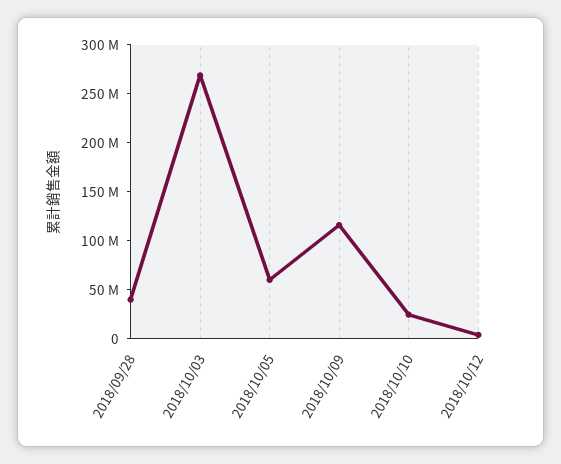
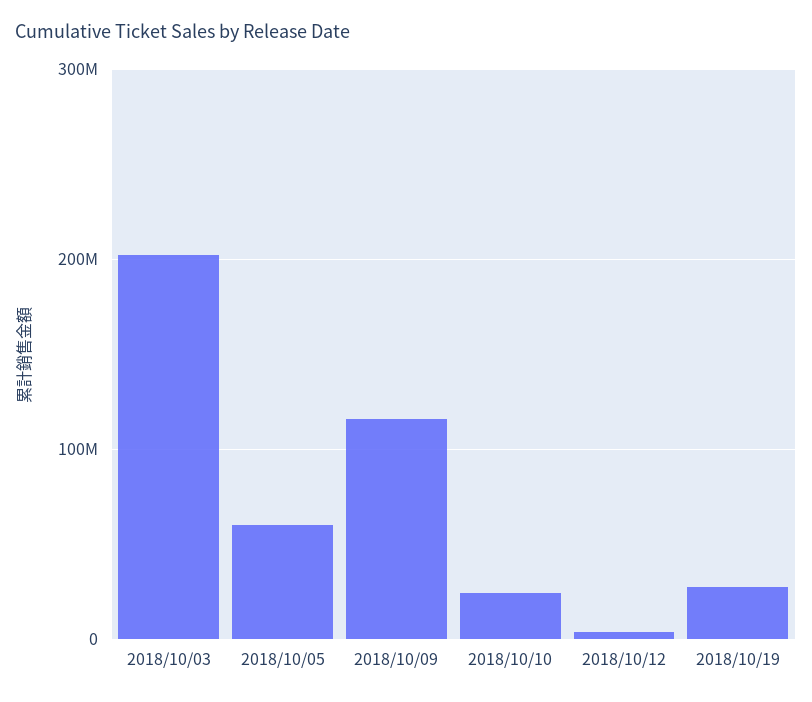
2018/09/28: 40000000 -> none
2018/10/03: 270000000 -> 200000000
2018/10/19: none -> 30000000

